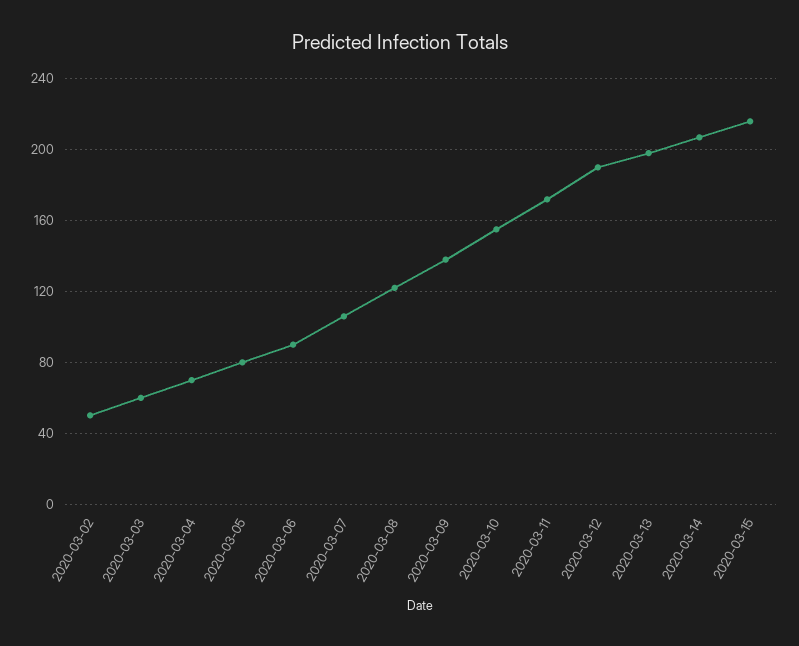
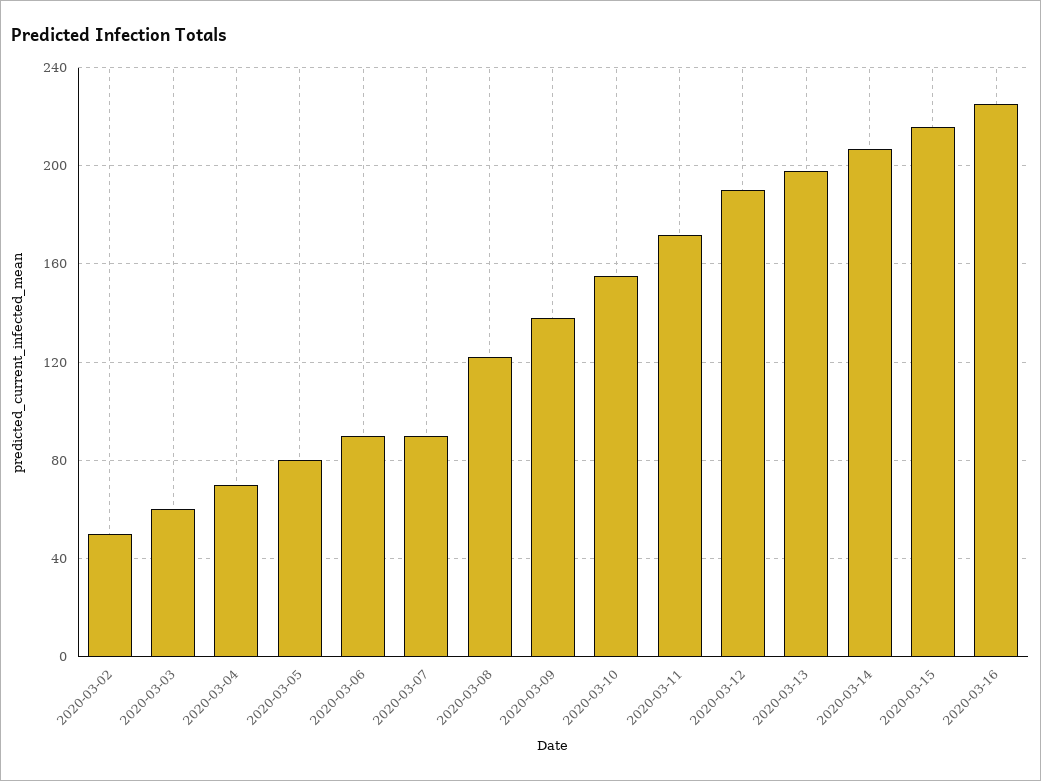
2020-03-07: 105 -> 90
2020-03-16: none -> 225

